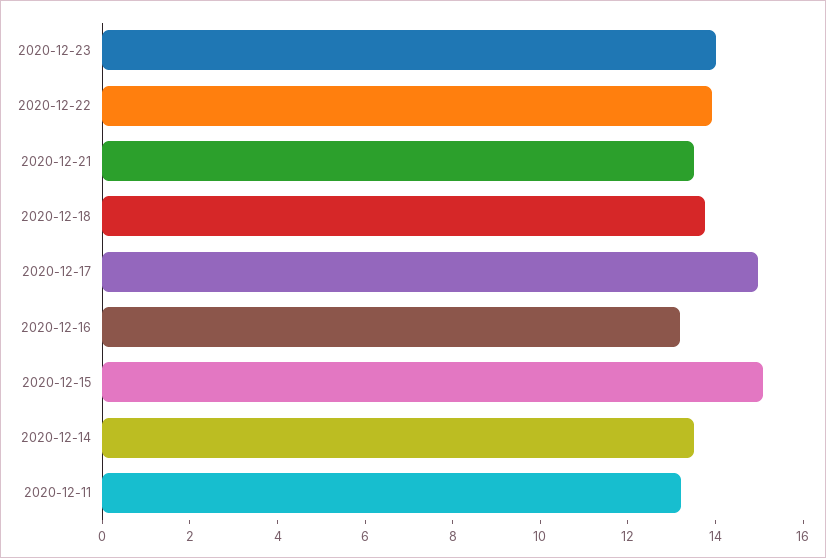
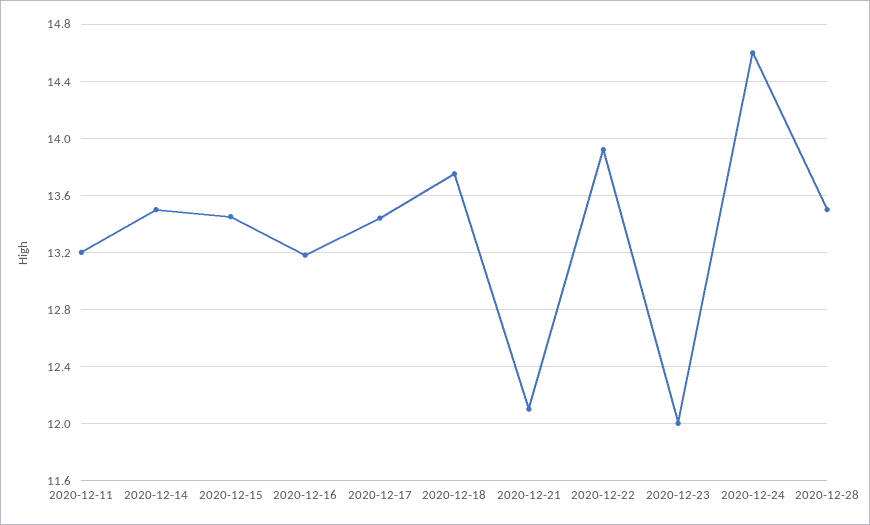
2020-12-23: 14 -> 12
2020-12-21: 13.5 -> 12.1
2020-12-17: 15 -> 13.45
2020-12-15: 15 -> 13.45
2020-12-24: none -> 14.6
2020-12-28: none -> 13.5

